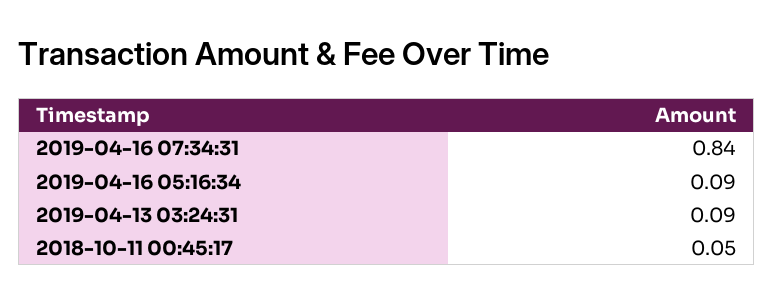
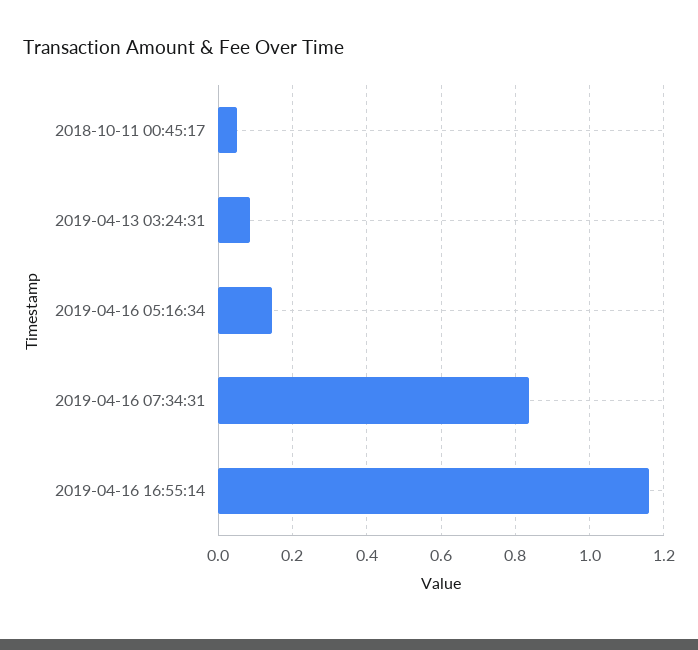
2019-04-16 05:16:34: 0.09 -> 0.14
2019-04-16 16:55:14: none -> 1.16

